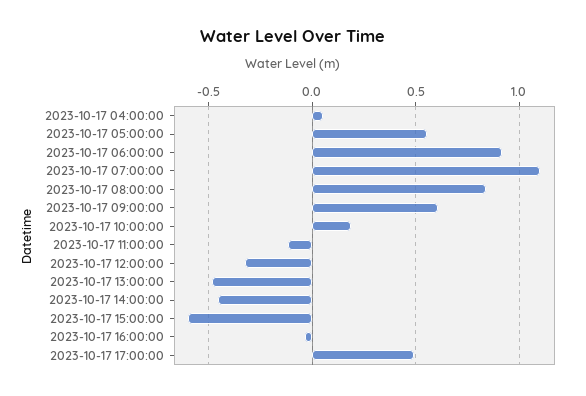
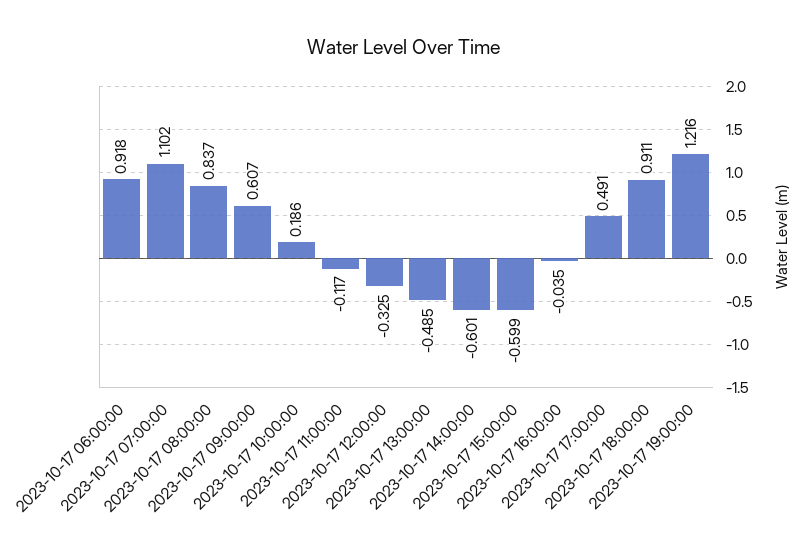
2023-10-17 04:00:00: 0.05 -> none
2023-10-17 05:00:00: 0.55 -> none
2023-10-17 14:00:00: -0.45 -> -0.601
2023-10-17 18:00:00: none -> 0.911
2023-10-17 19:00:00: none -> 1.216

